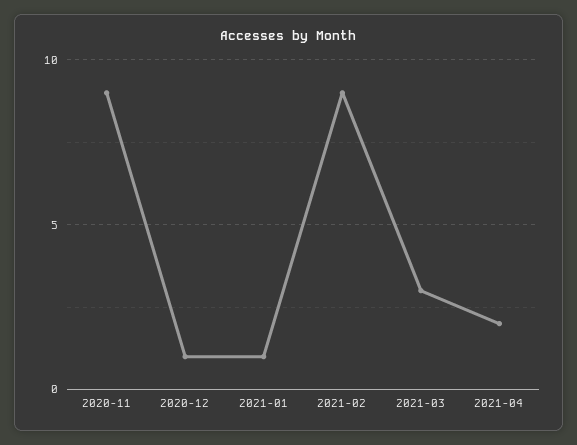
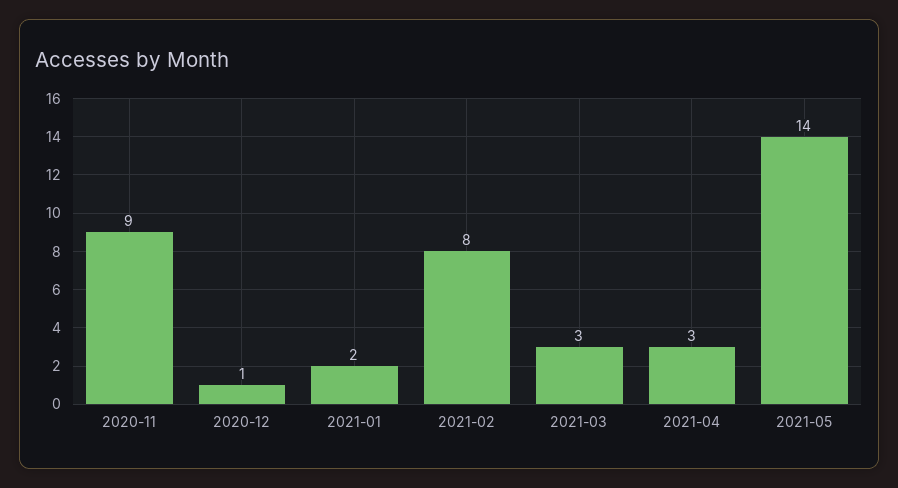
2021-01: 1 -> 2
2021-02: 9 -> 8
2021-04: 2 -> 3
2021-05: none -> 14

